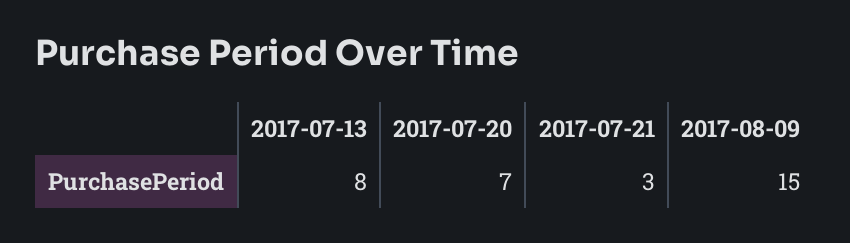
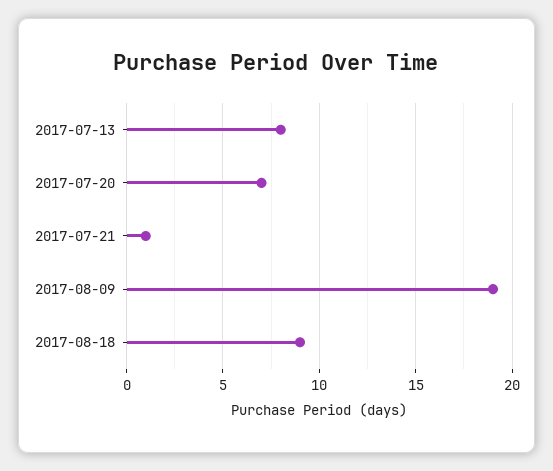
2017-07-21: 3 -> 1
2017-08-09: 15 -> 19
2017-08-18: none -> 9

